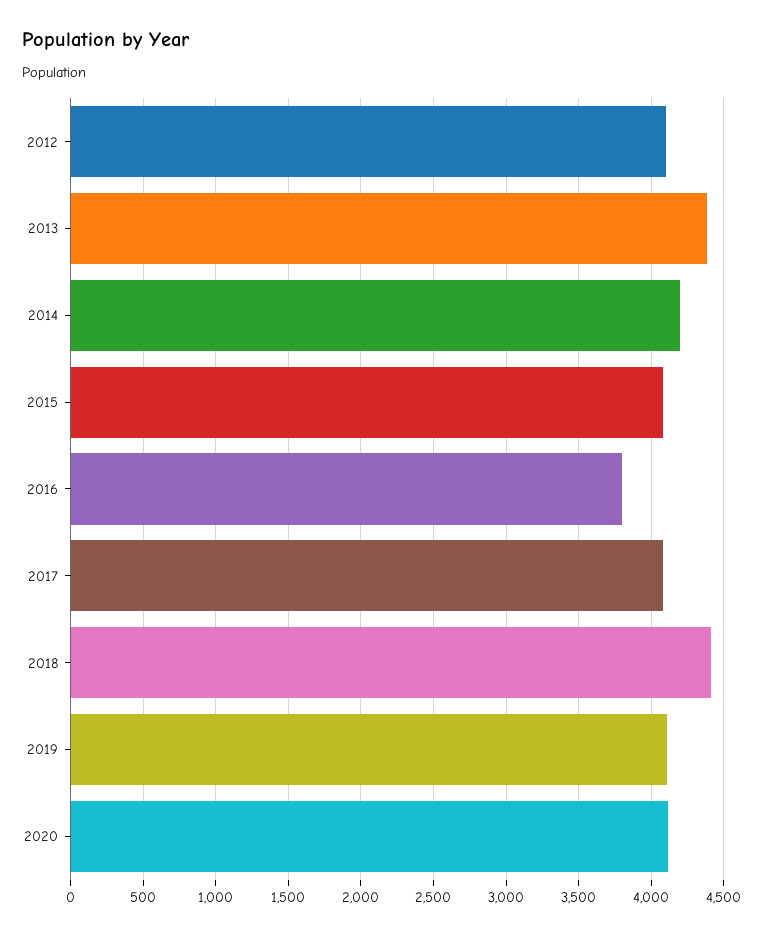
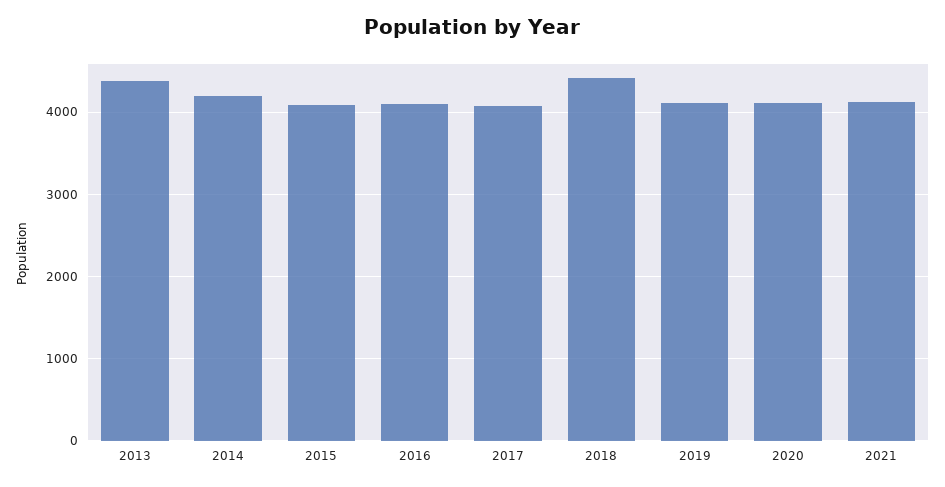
2012: 4100 -> none
2016: 3800 -> 4100
2021: none -> 4100

